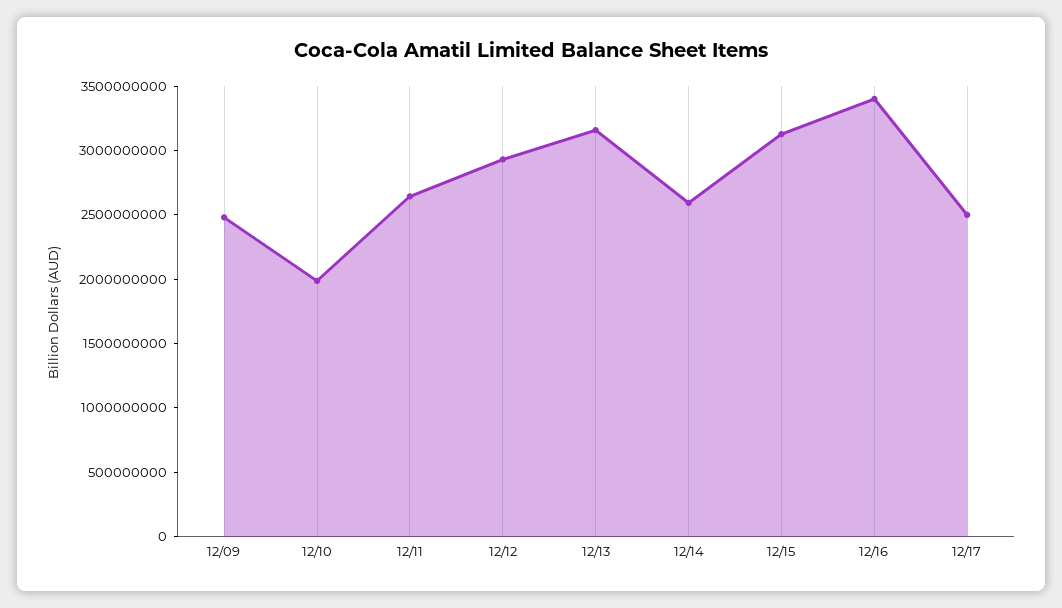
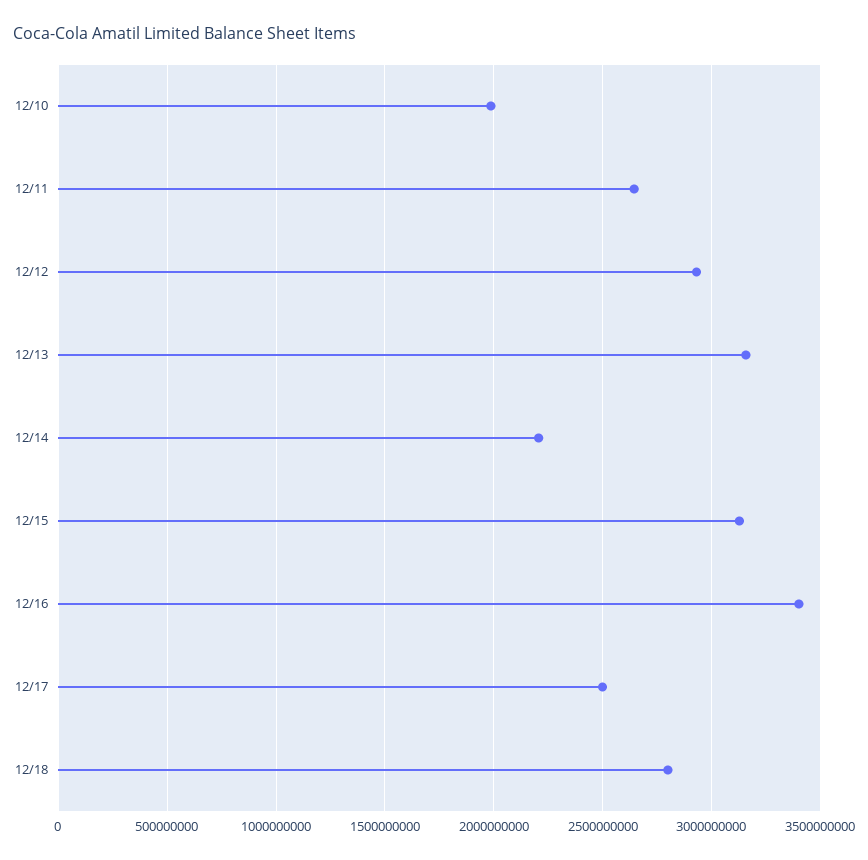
12/09: 2500000000 -> none
12/14: 2600000000 -> 2200000000
12/18: none -> 2800000000

